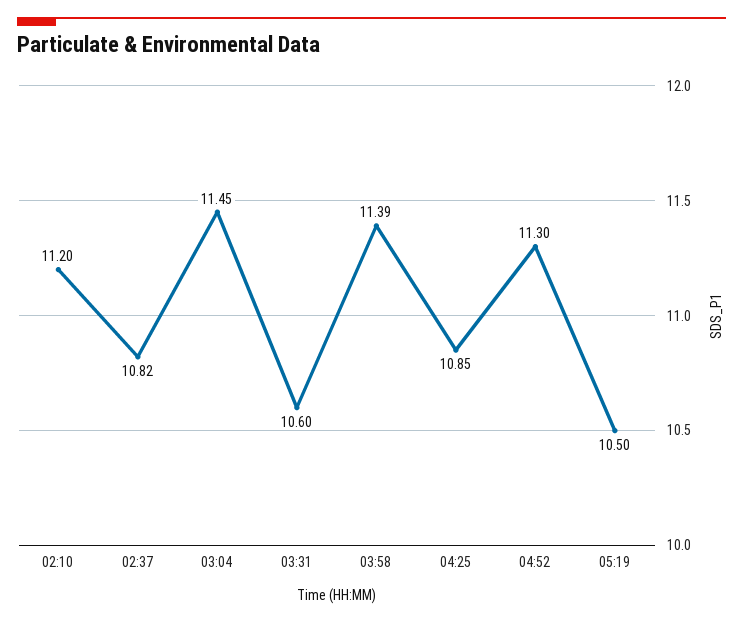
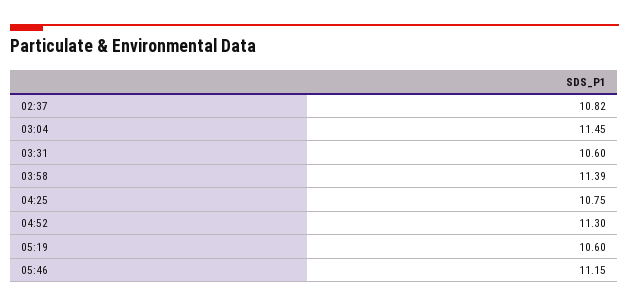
02:10: 11.2 -> none
04:25: 10.85 -> 10.75
05:19: 10.5 -> 10.6
05:46: none -> 11.15

